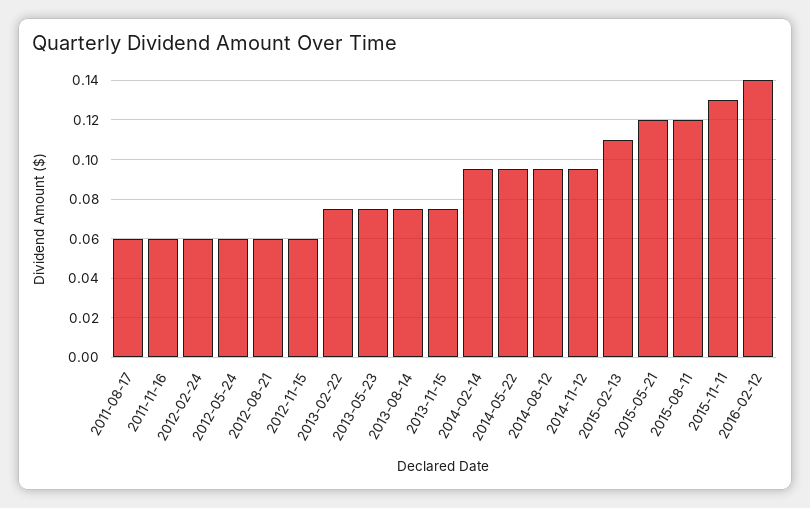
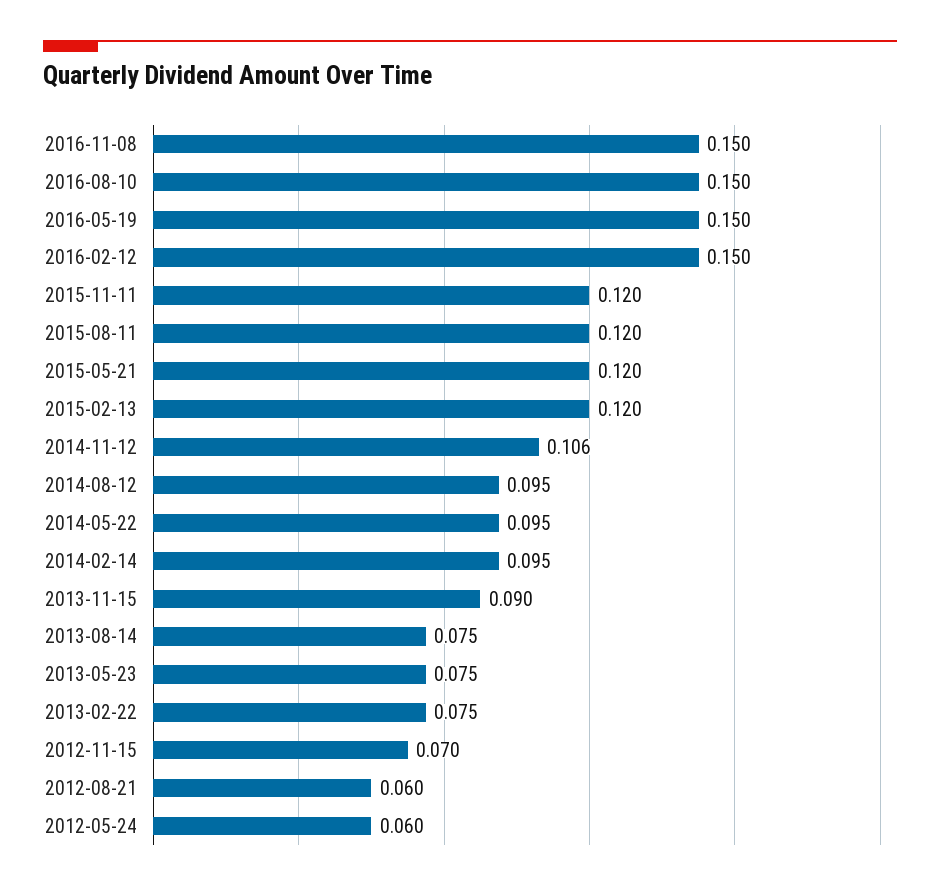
2011-08-17: 0.06 -> none
2011-11-16: 0.06 -> none
2012-02-24: 0.06 -> none
2012-11-15: 0.06 -> 0.07
2013-11-15: 0.075 -> 0.09
2014-11-12: 0.095 -> 0.106
2015-02-13: 0.11 -> 0.12
2015-11-11: 0.13 -> 0.12
2016-02-12: 0.14 -> 0.15
2016-11-08: none -> 0.15
2016-08-10: none -> 0.15
2016-05-19: none -> 0.15

